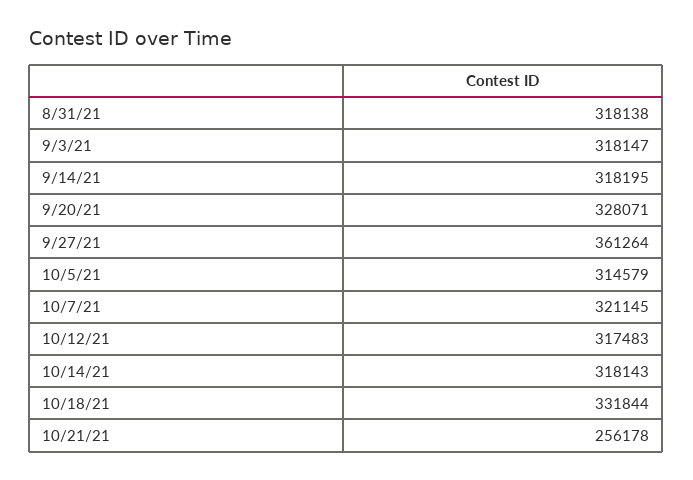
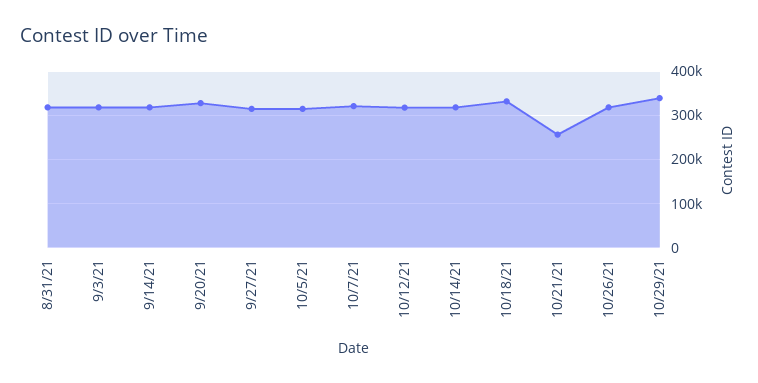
9/27/21: 361264 -> 320000
10/26/21: none -> 320000
10/29/21: none -> 340000

